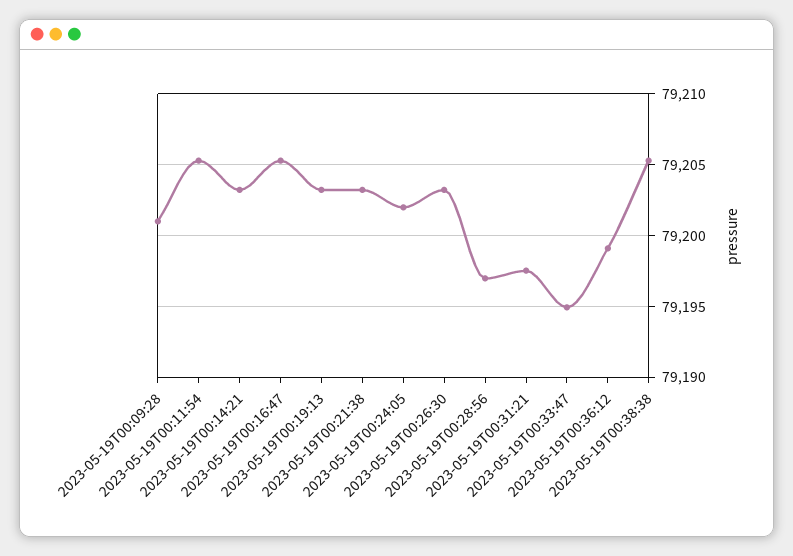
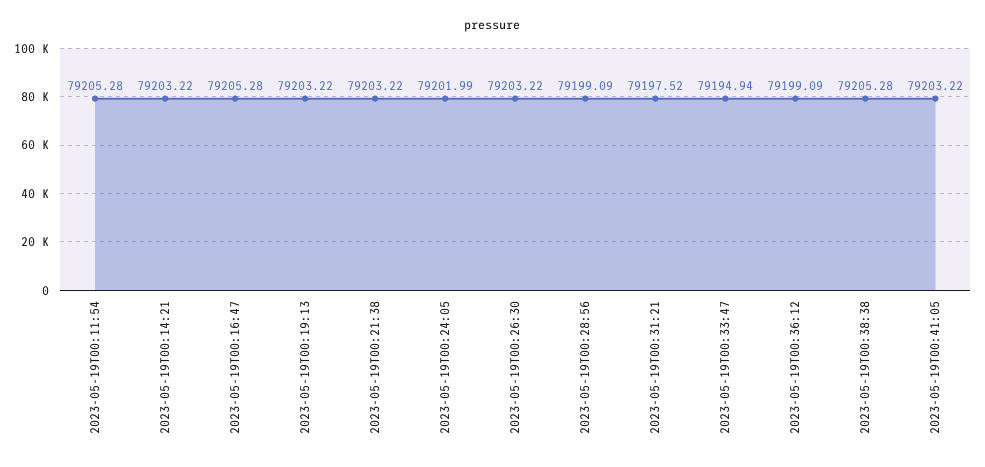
2023-05-19T00:09:28: 79201 -> none
2023-05-19T00:28:56: 79197 -> 79199.09
2023-05-19T00:41:05: none -> 79203.22

